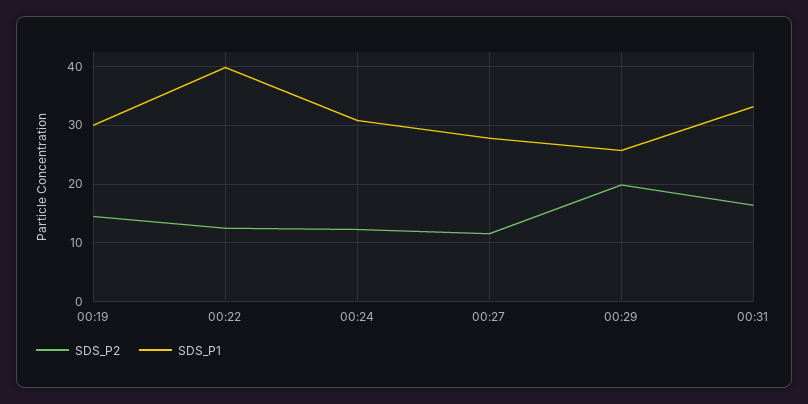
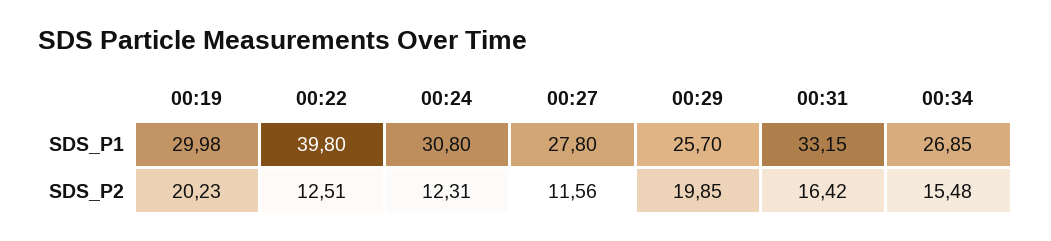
SDS_P2, 00:19: 14 -> 20.23
SDS_P1, 00:34: none -> 26.85
SDS_P2, 00:34: none -> 15.48

